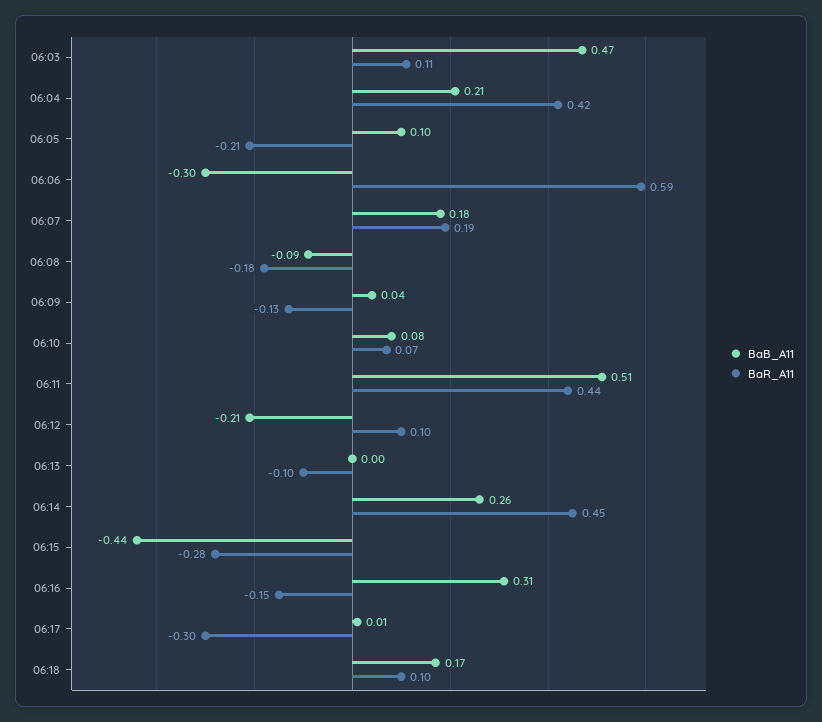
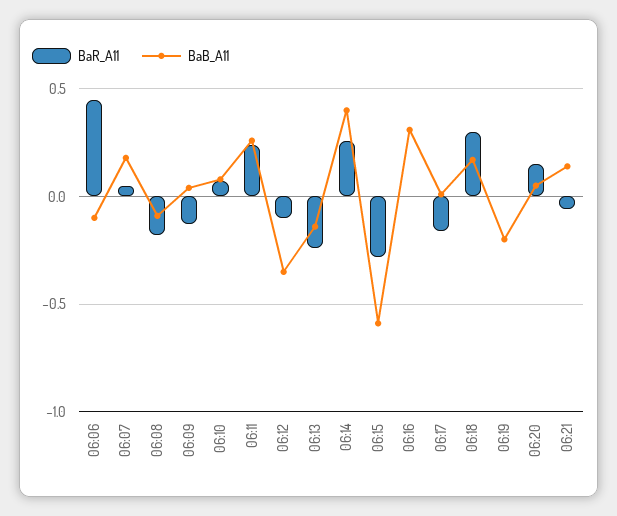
BaB_A11, 06:03: 0.47 -> none
BaR_A11, 06:03: 0.11 -> none
BaB_A11, 06:04: 0.21 -> none
BaR_A11, 06:04: 0.42 -> none
BaB_A11, 06:05: 0.1 -> none
BaR_A11, 06:05: -0.21 -> none
BaB_A11, 06:06: -0.3 -> -0.1
BaR_A11, 06:06: 0.59 -> 0.45
BaR_A11, 06:07: 0.19 -> 0.05
BaB_A11, 06:11: 0.51 -> 0.25
BaR_A11, 06:11: 0.44 -> 0.25
BaB_A11, 06:12: -0.21 -> -0.35
BaR_A11, 06:12: 0.1 -> -0.1
BaB_A11, 06:13: 0 -> -0.15
BaR_A11, 06:13: -0.1 -> -0.25
BaB_A11, 06:14: 0.26 -> 0.4
BaR_A11, 06:14: 0.45 -> 0.25
BaB_A11, 06:15: -0.44 -> -0.6
BaR_A11, 06:16: -0.15 -> 0
BaR_A11, 06:17: -0.3 -> -0.15
BaR_A11, 06:18: 0.1 -> 0.3
BaR_A11, 06:19: none -> 0
BaB_A11, 06:19: none -> -0.2
BaR_A11, 06:20: none -> 0.15
BaB_A11, 06:20: none -> 0.05
BaR_A11, 06:21: none -> -0.05
BaB_A11, 06:21: none -> 0.15

